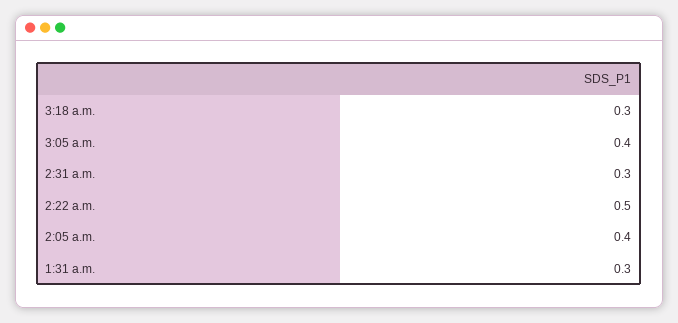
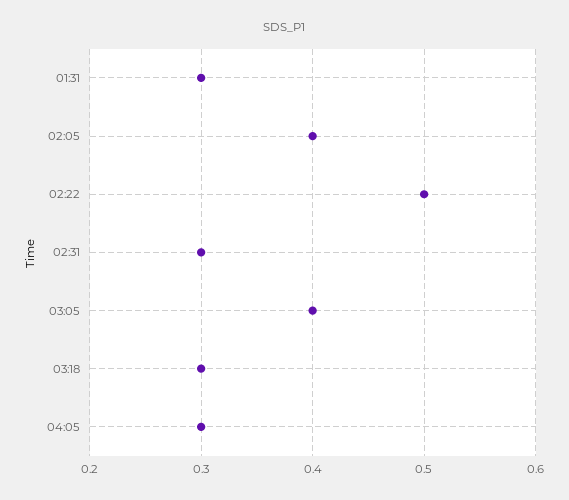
04:05: none -> 0.3

